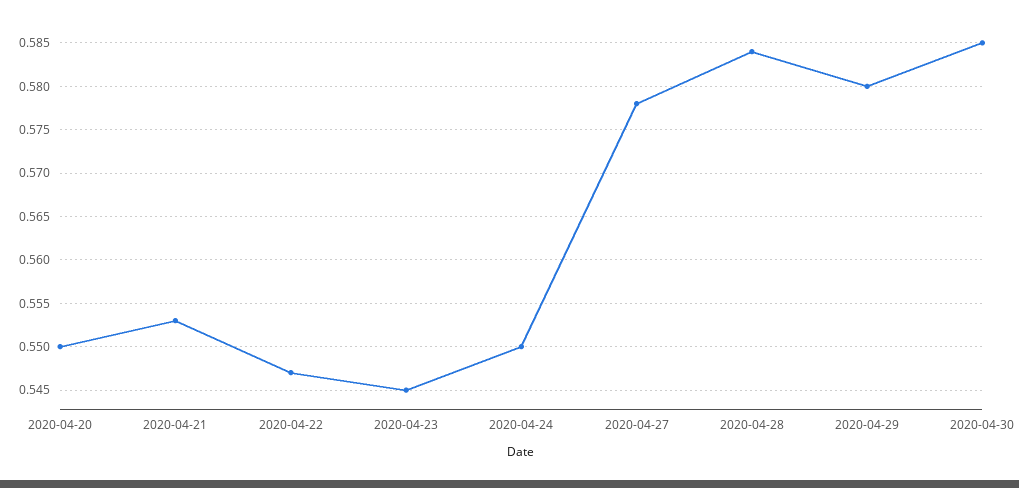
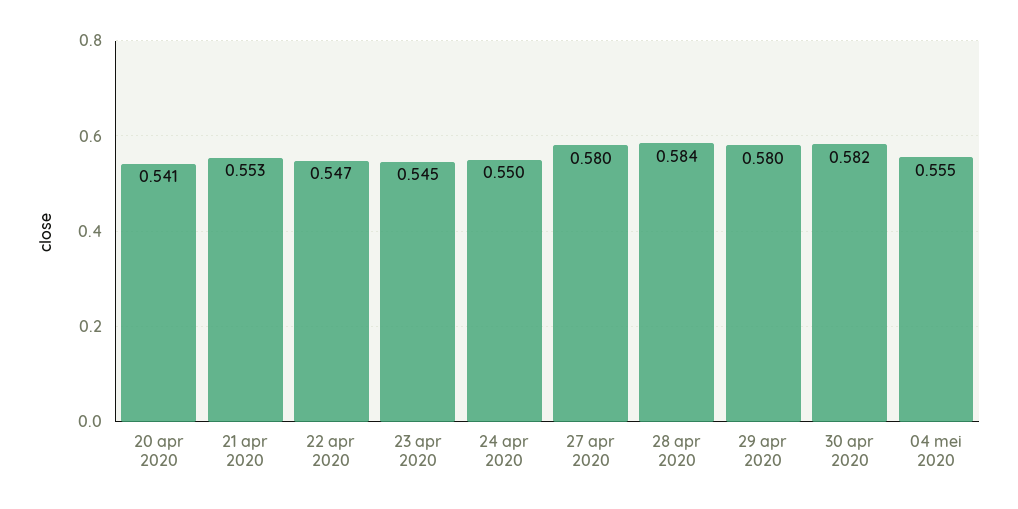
2020-04-20: 0.55 -> 0.541
2020-04-27: 0.578 -> 0.58
2020-04-30: 0.585 -> 0.582
04 mei 2020: none -> 0.555

